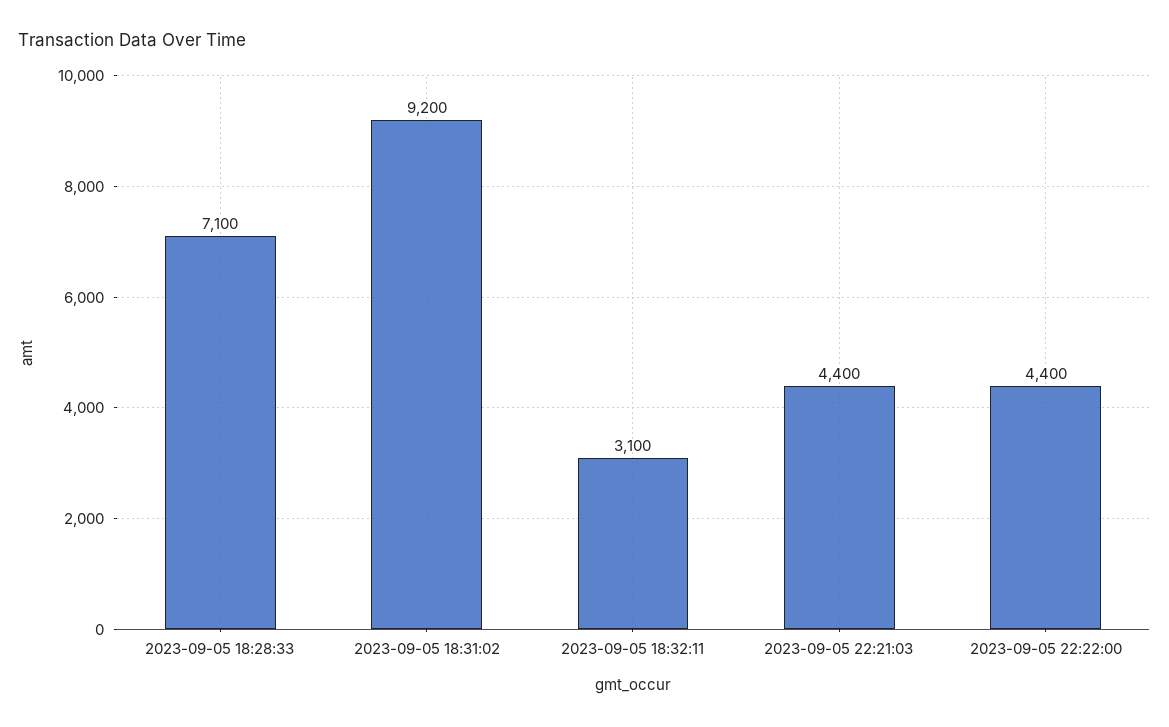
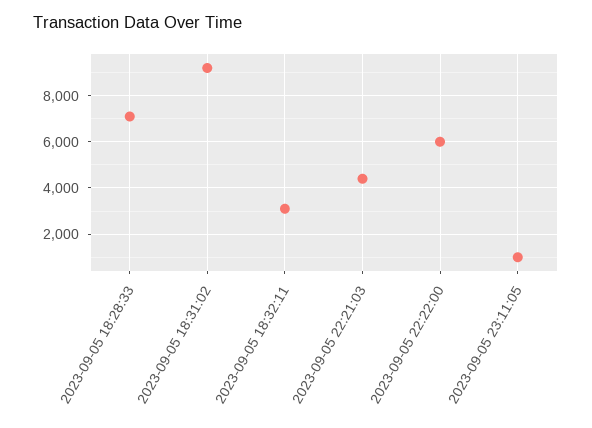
2023-09-05 22:22:00: 4400 -> 6000
2023-09-05 23:11:05: none -> 1000

